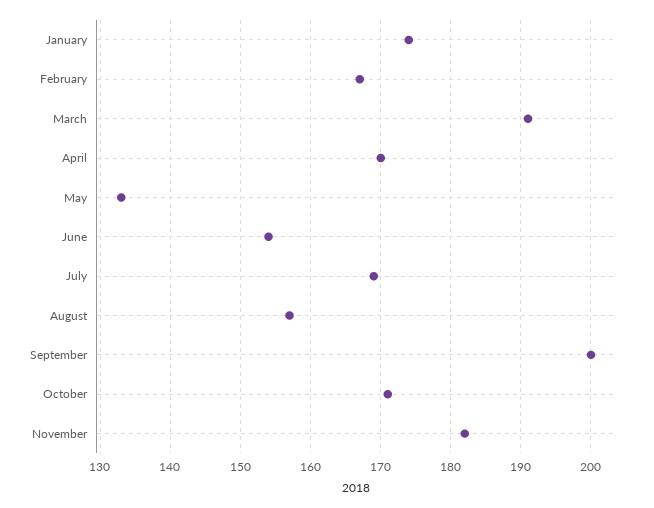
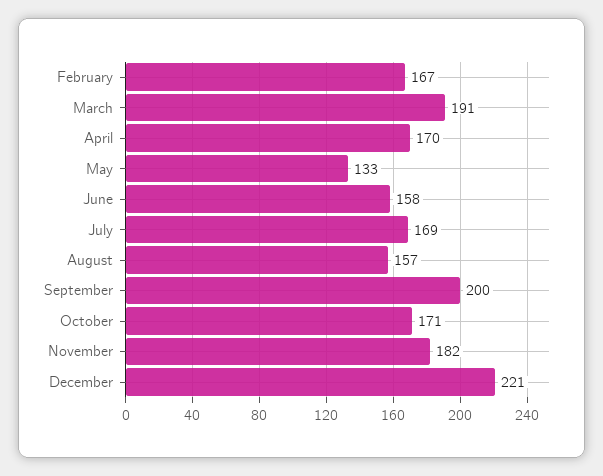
January: 174 -> none
June: 154 -> 158
December: none -> 221

